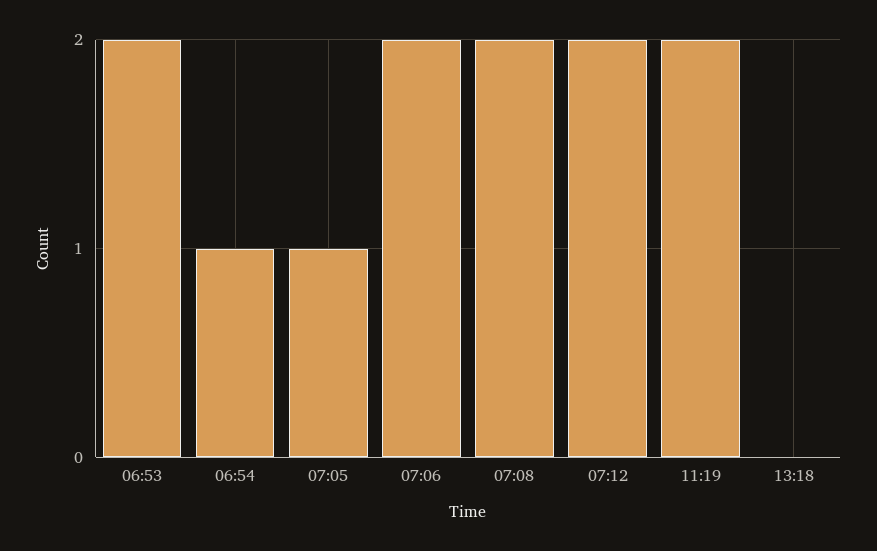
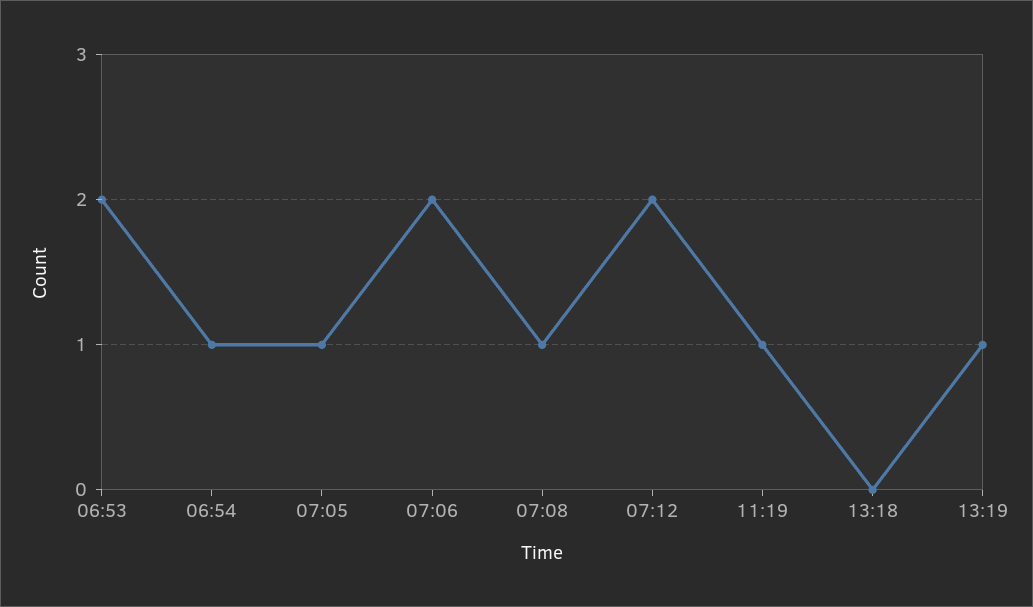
07:08: 2 -> 1
11:19: 2 -> 1
13:19: none -> 1

